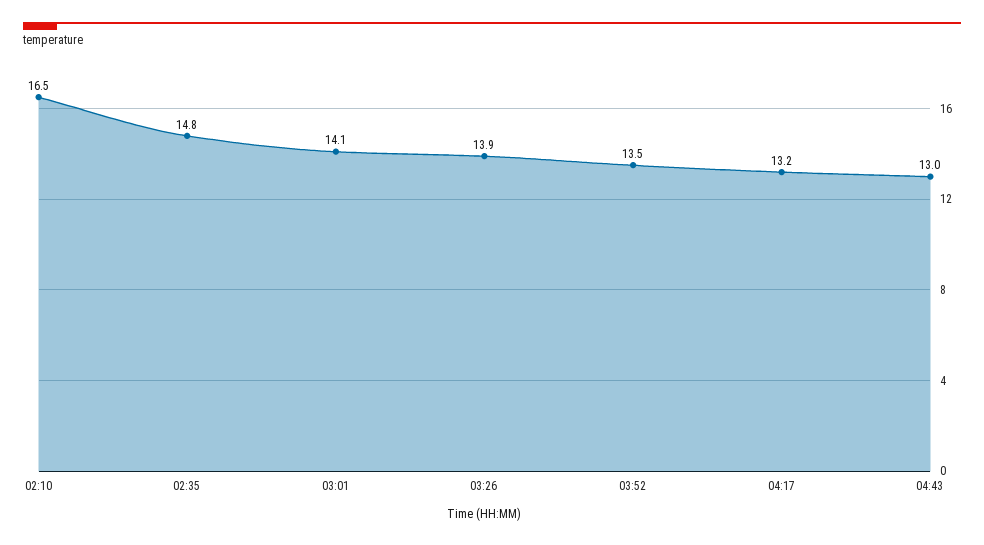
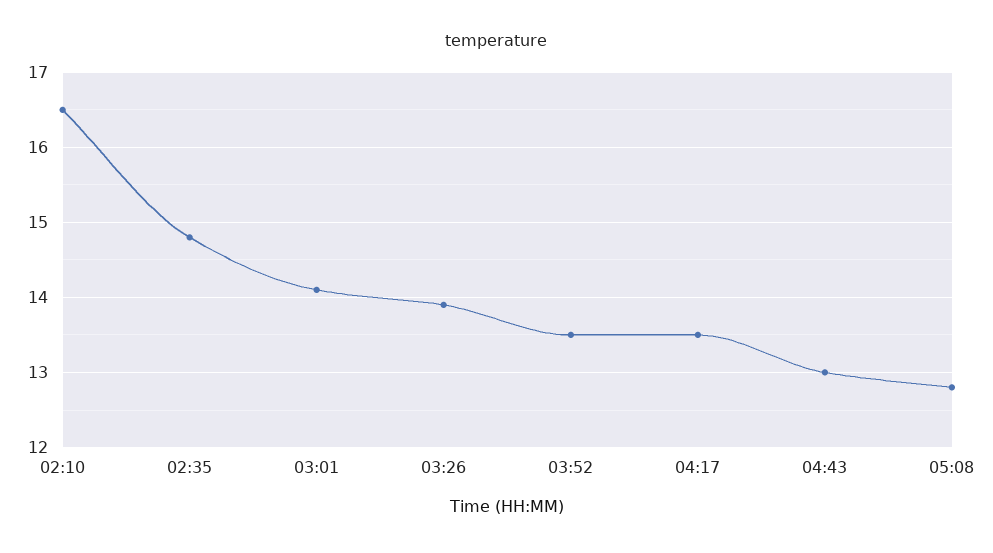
04:17: 13.2 -> 13.5
05:08: none -> 12.8

